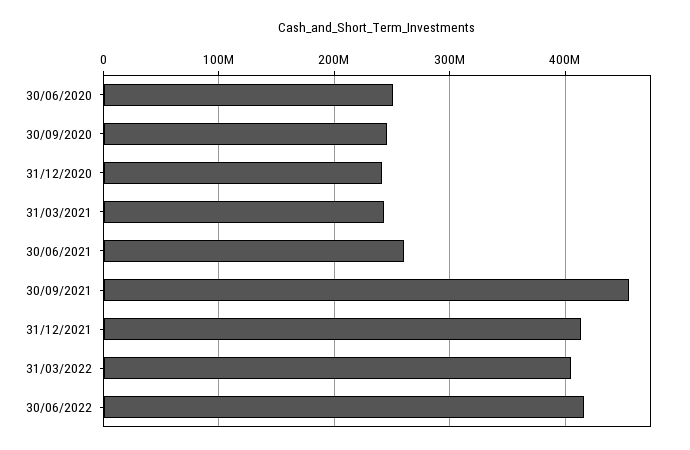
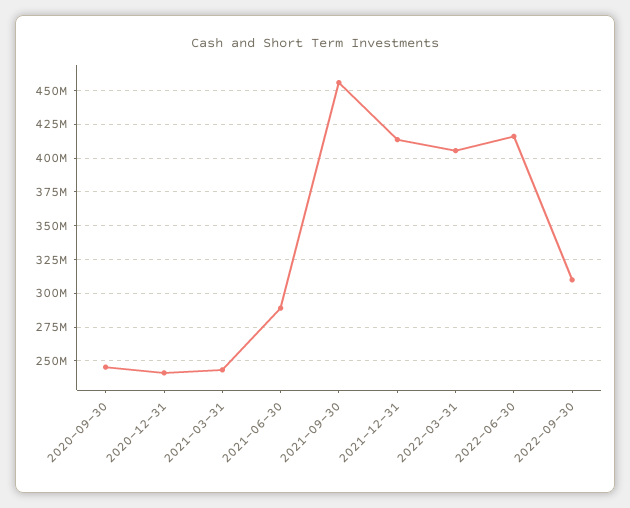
30/06/2020: 250000000 -> none
30/06/2021: 260000000 -> 290000000
2022-09-30: none -> 310000000

